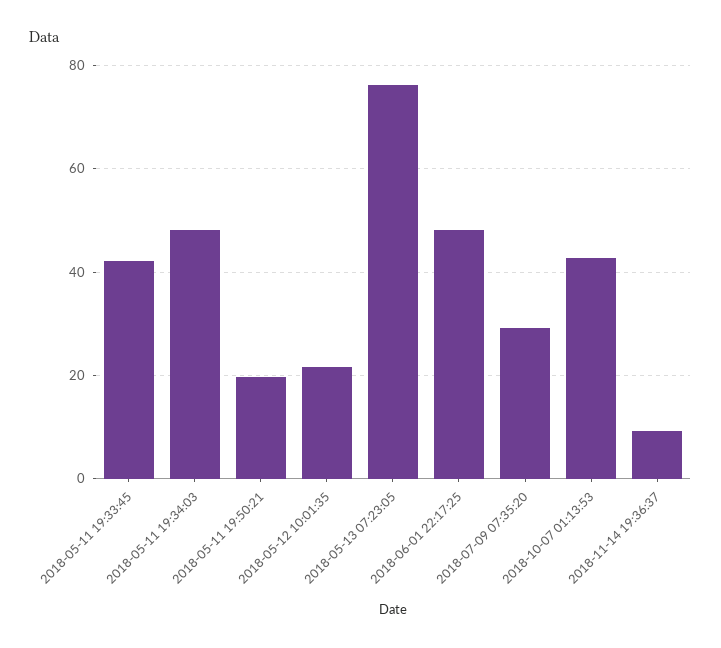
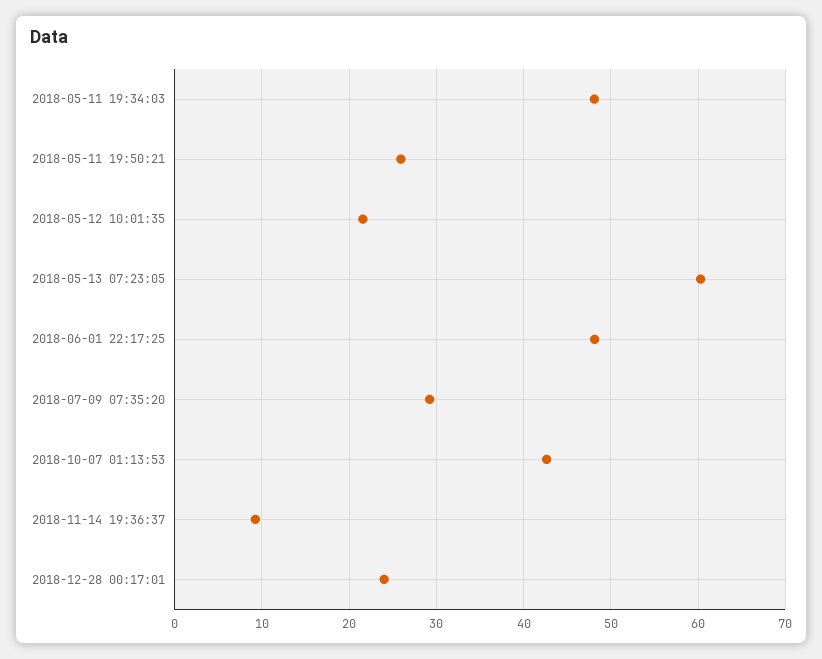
2018-05-11 19:33:45: 42 -> none
2018-05-11 19:50:21: 20 -> 26
2018-05-13 07:23:05: 76 -> 60
2018-12-28 00:17:01: none -> 24

